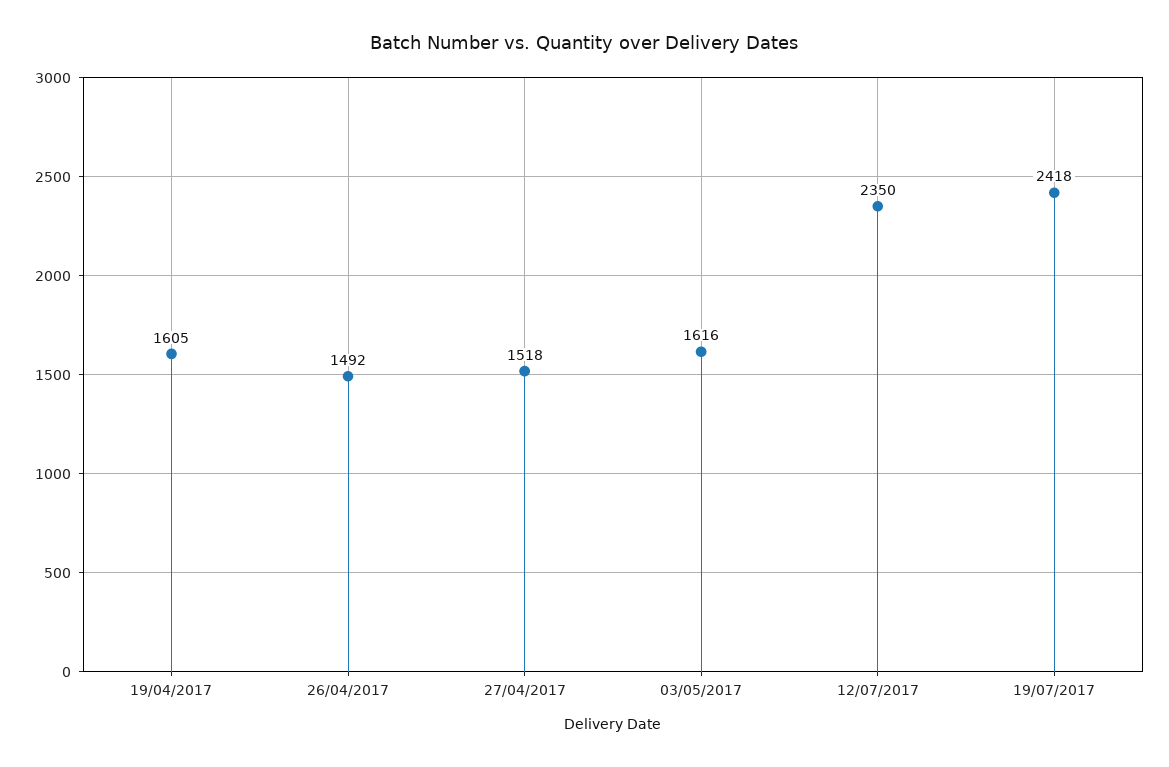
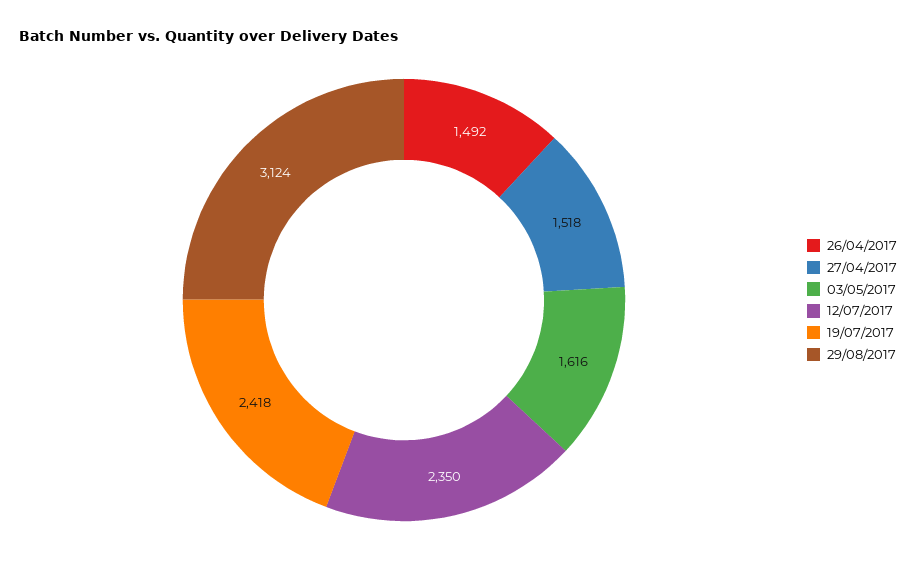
19/04/2017: 1605 -> none
29/08/2017: none -> 3124

